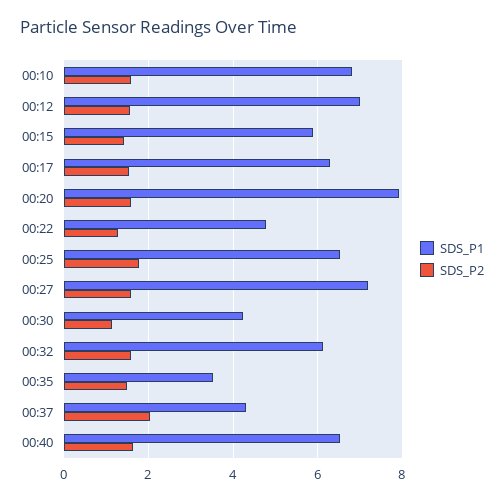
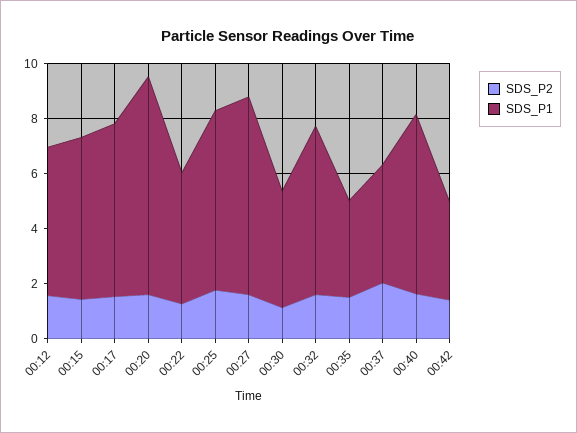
SDS_P1, 00:10: 6.8 -> none
SDS_P2, 00:10: 1.6 -> none
SDS_P1, 00:12: 7 -> 5.5
SDS_P2, 00:42: none -> 1.5
SDS_P1, 00:42: none -> 3.5

